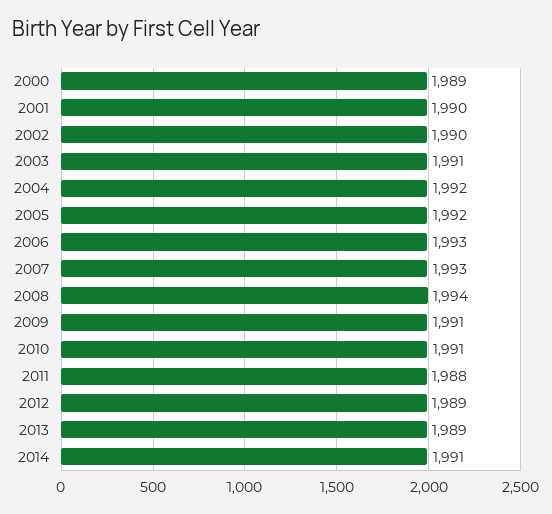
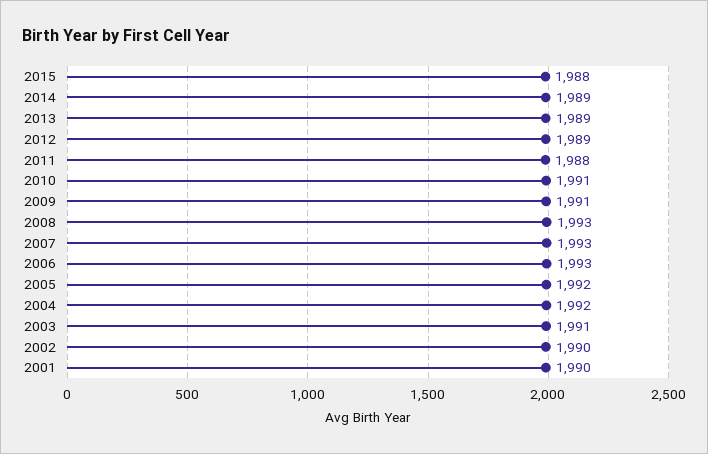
2000: 1989 -> none
2008: 1994 -> 1993
2014: 1991 -> 1989
2015: none -> 1988

